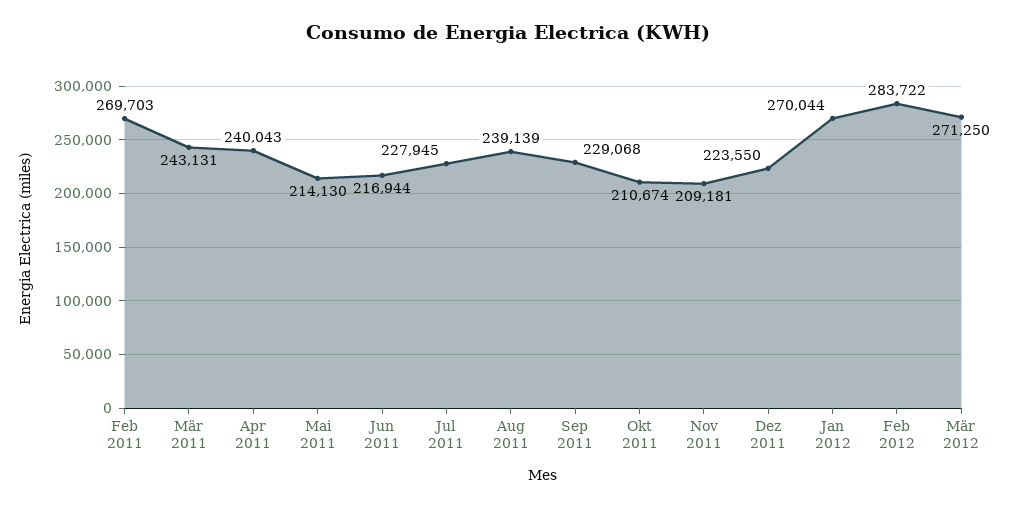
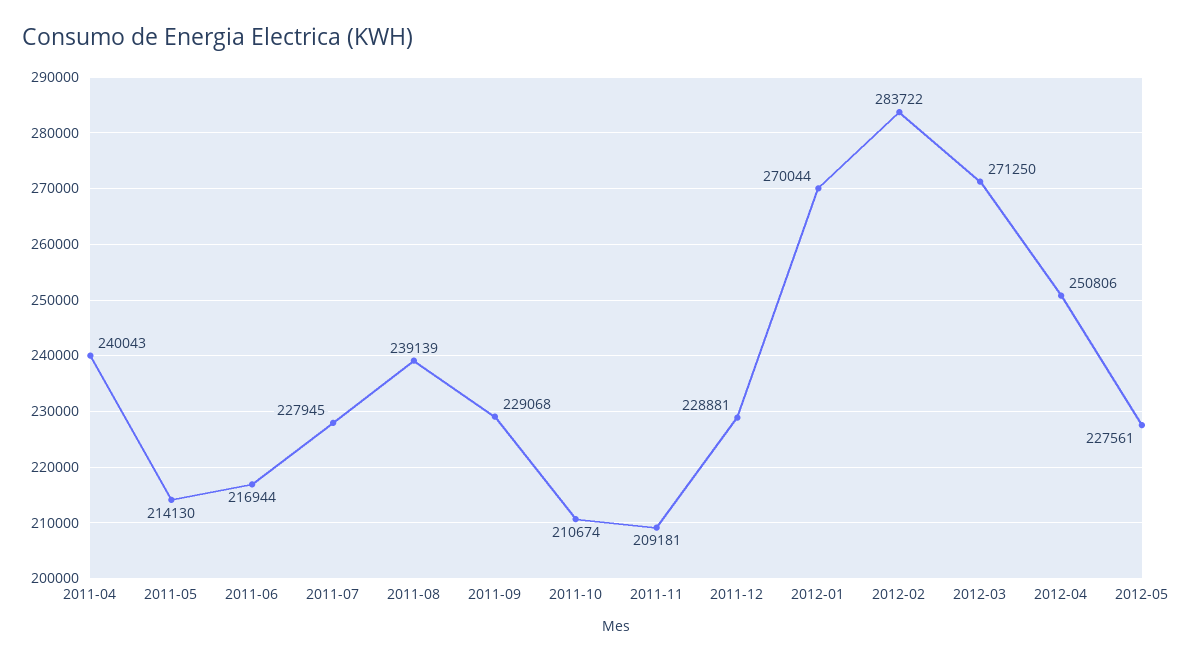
Feb 2011: 269703 -> none
Mär 2011: 243131 -> none
Dez 2011: 223550 -> 228881
2012-04: none -> 250806
2012-05: none -> 227561

